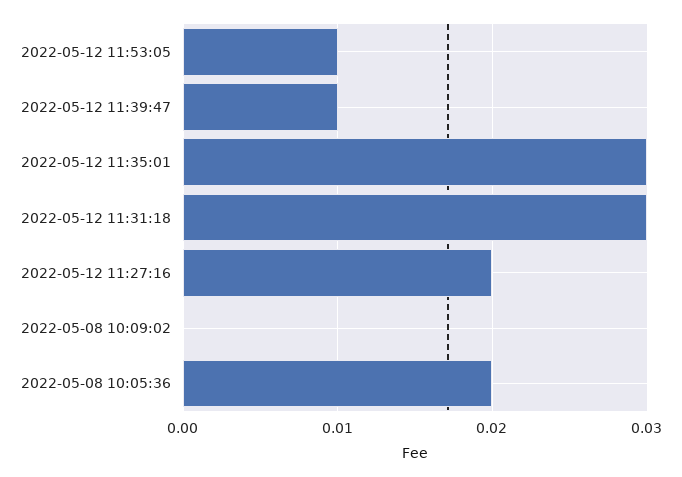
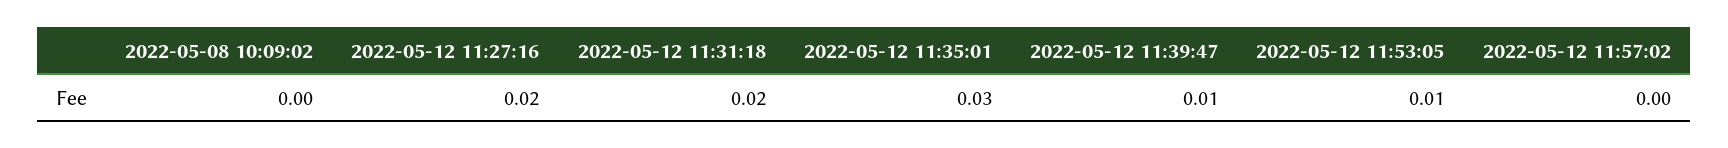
2022-05-12 11:31:18: 0.03 -> 0.02
2022-05-08 10:05:36: 0.02 -> none
2022-05-12 11:57:02: none -> 0

